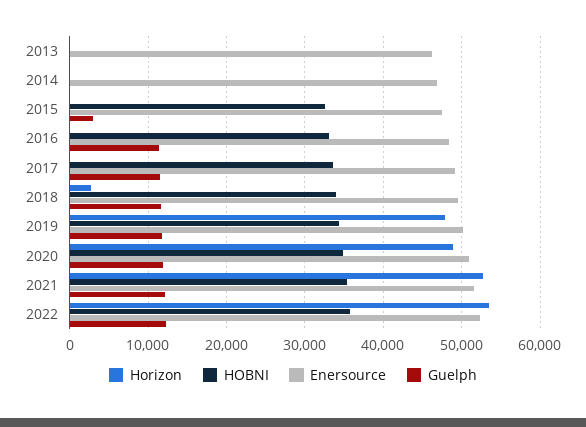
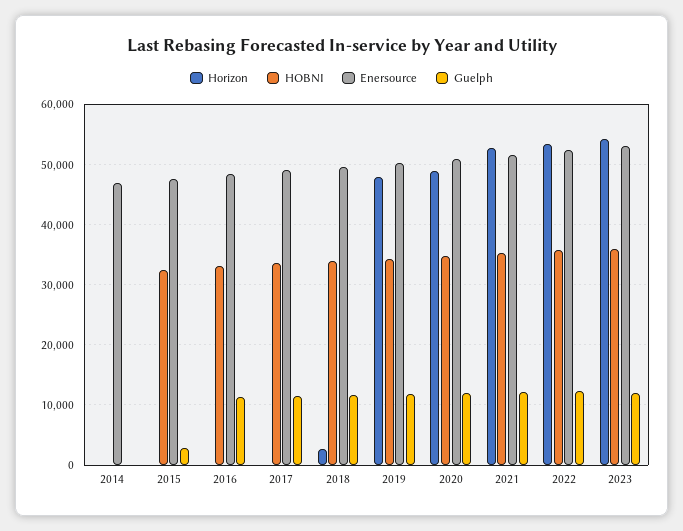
Horizon, 2013: 0 -> none
HOBNI, 2013: 0 -> none
Enersource, 2013: 46000 -> none
Guelph, 2013: 0 -> none
Horizon, 2023: none -> 54000
HOBNI, 2023: none -> 36000
Enersource, 2023: none -> 53000
Guelph, 2023: none -> 12000

